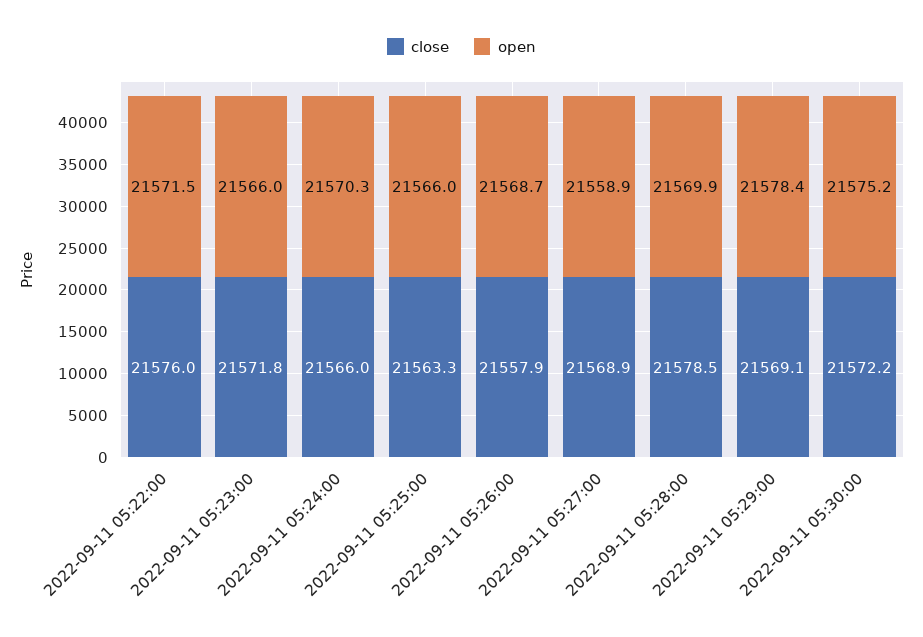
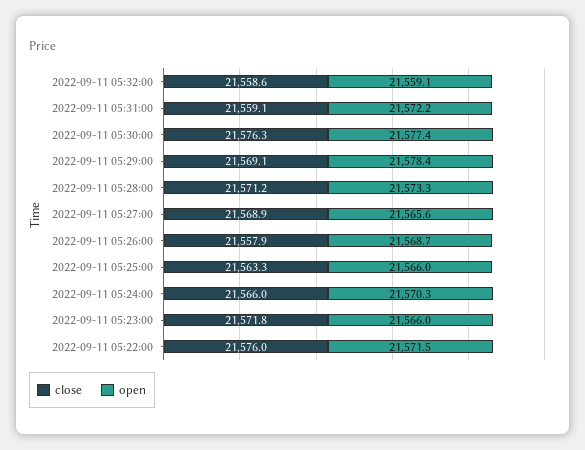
open, 2022-09-11 05:27:00: 21558.9 -> 21565.6
close, 2022-09-11 05:28:00: 21578.5 -> 21571.2
open, 2022-09-11 05:28:00: 21569.9 -> 21573.3
close, 2022-09-11 05:30:00: 21572.2 -> 21576.3
open, 2022-09-11 05:30:00: 21575.2 -> 21577.4
close, 2022-09-11 05:32:00: none -> 21558.6
open, 2022-09-11 05:32:00: none -> 21559.1
close, 2022-09-11 05:31:00: none -> 21559.1
open, 2022-09-11 05:31:00: none -> 21572.2

